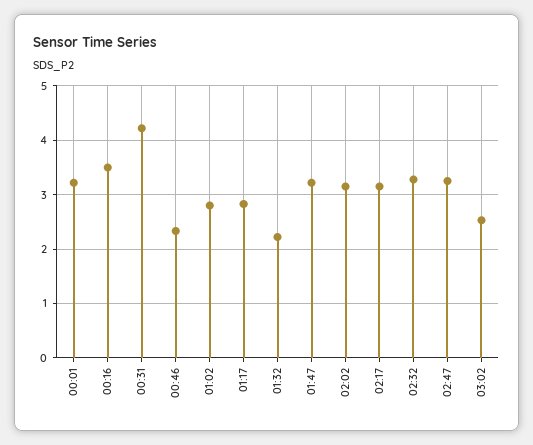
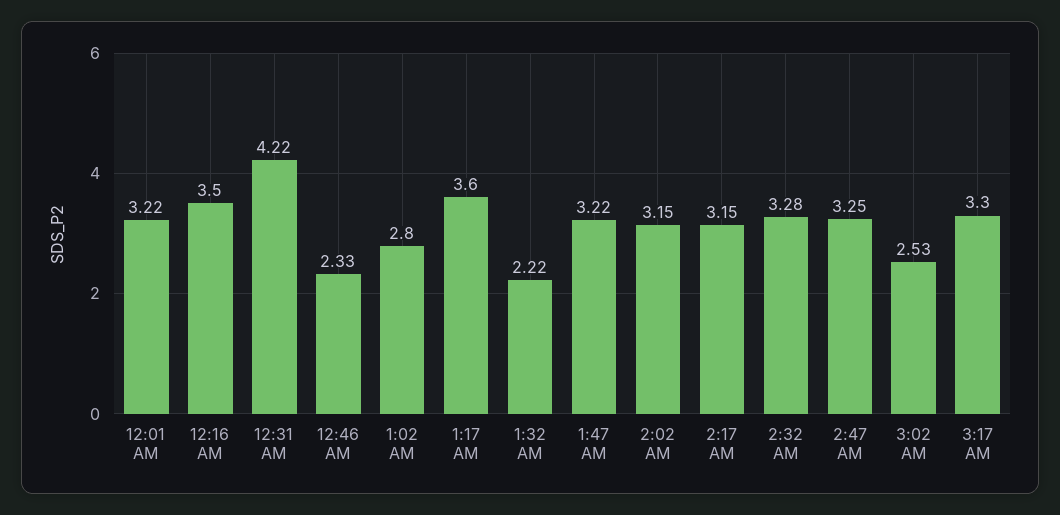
01:17: 2.8 -> 3.6
3:17 AM: none -> 3.3

